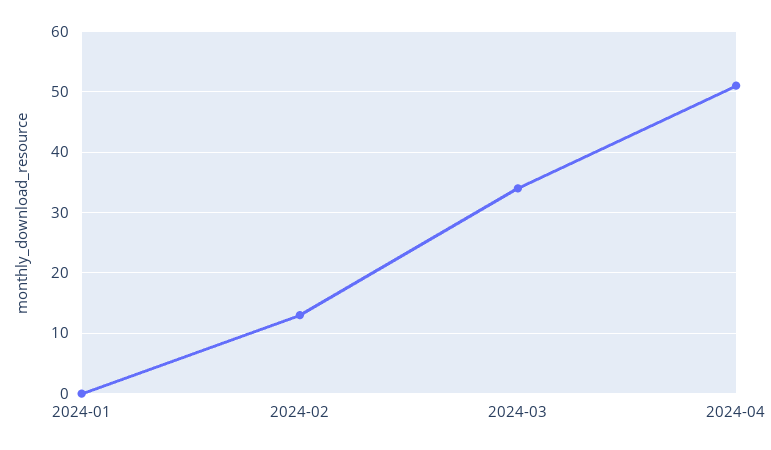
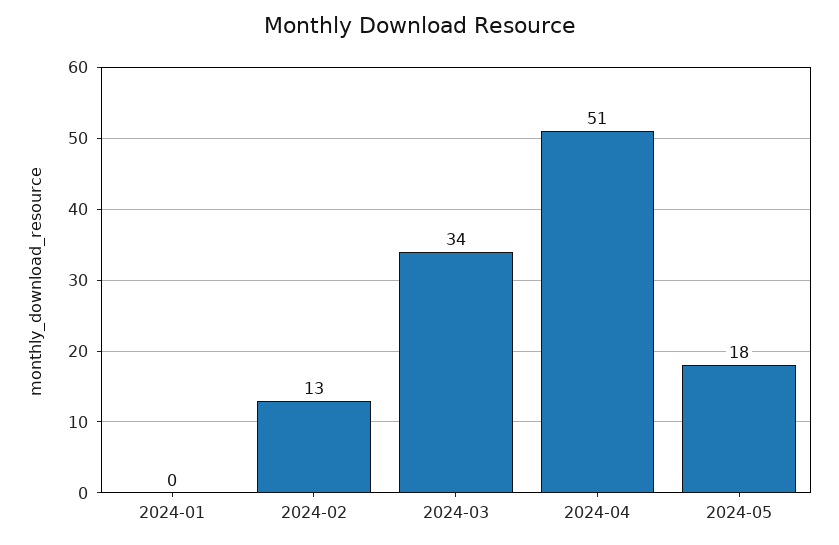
2024-05: none -> 18

